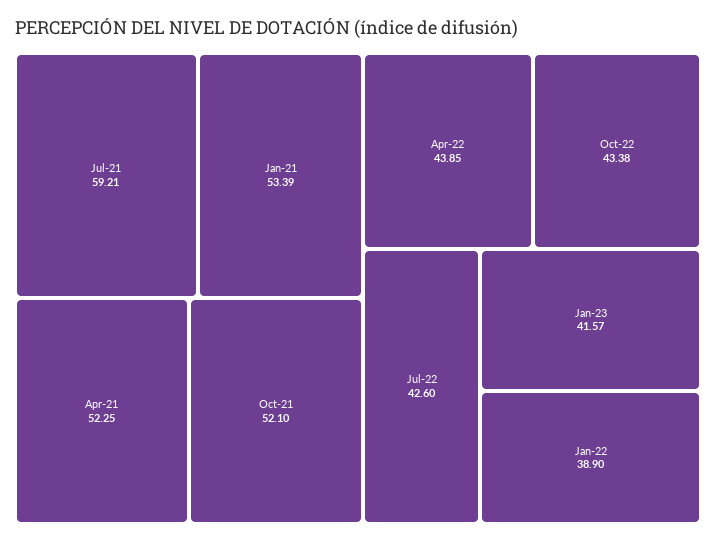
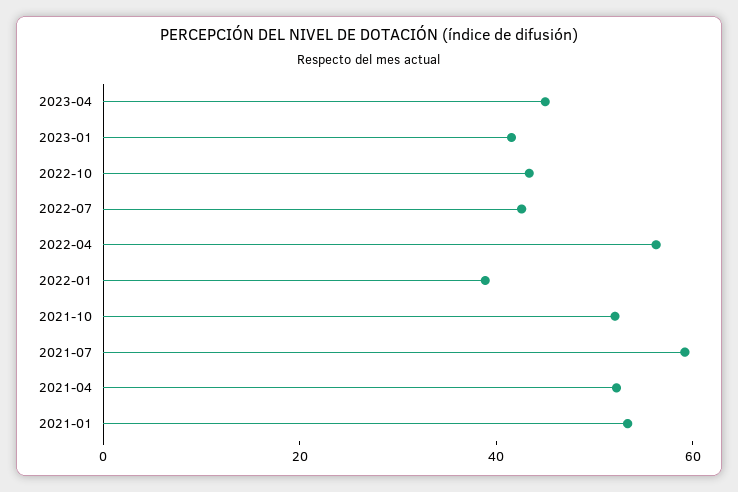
Apr-22: 43.85 -> 55
2023-04: none -> 45

